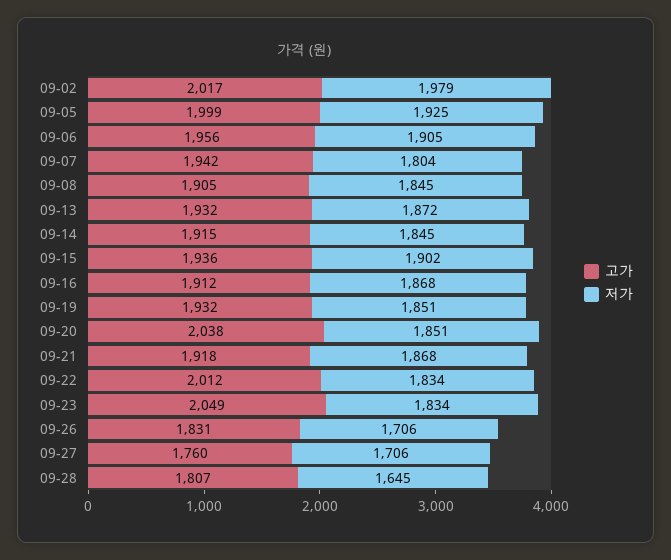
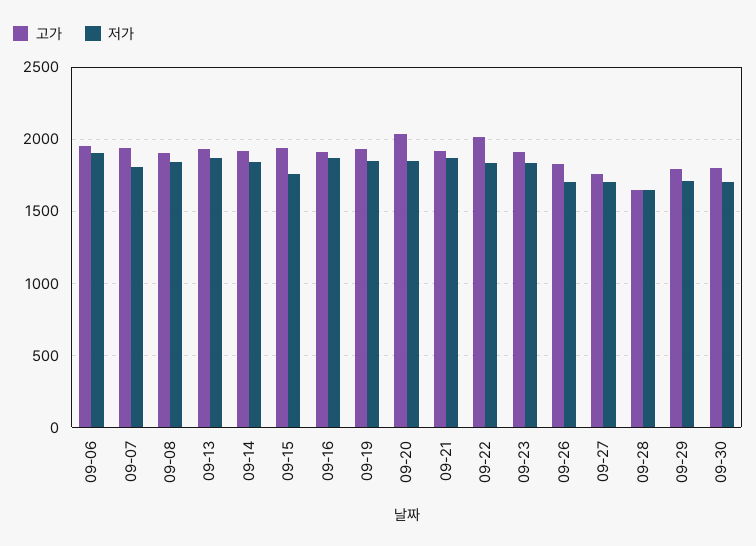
고가, 09-02: 2017 -> none
저가, 09-02: 1979 -> none
고가, 09-05: 1999 -> none
저가, 09-05: 1925 -> none
저가, 09-15: 1902 -> 1750
고가, 09-23: 2049 -> 1900
고가, 09-28: 1807 -> 1650
고가, 09-29: none -> 1800
저가, 09-29: none -> 1700
고가, 09-30: none -> 1800
저가, 09-30: none -> 1700

